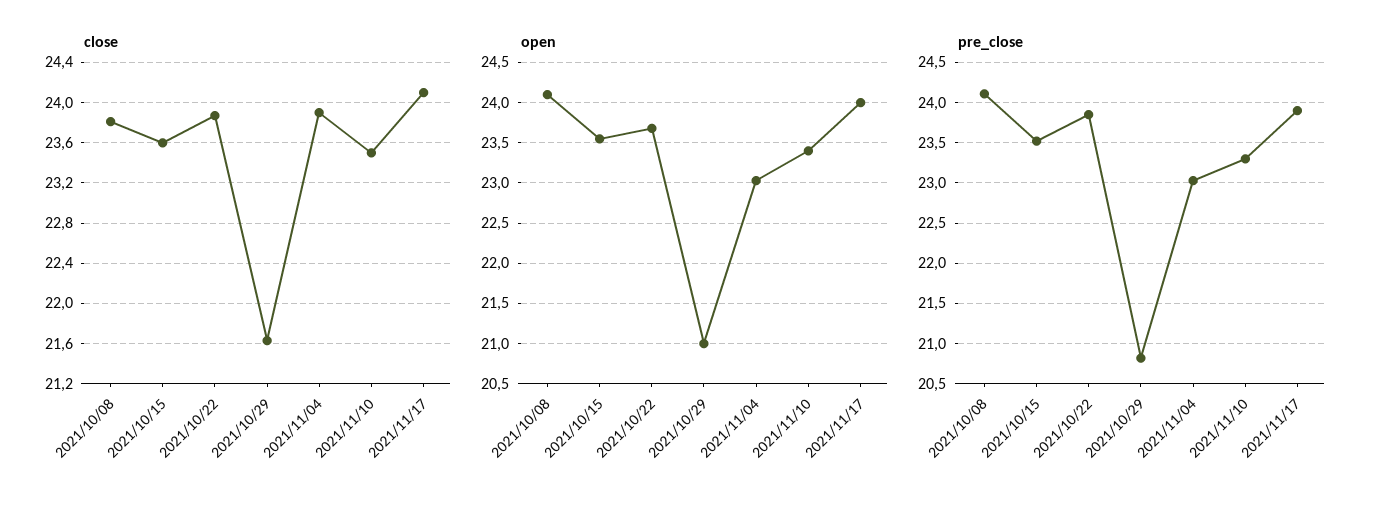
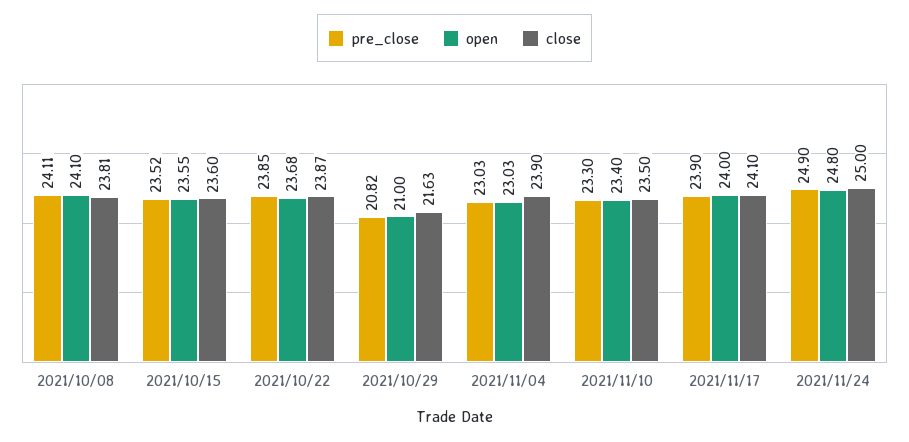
pre_close, 2021/11/24: none -> 24.9
open, 2021/11/24: none -> 24.8
close, 2021/11/24: none -> 25

